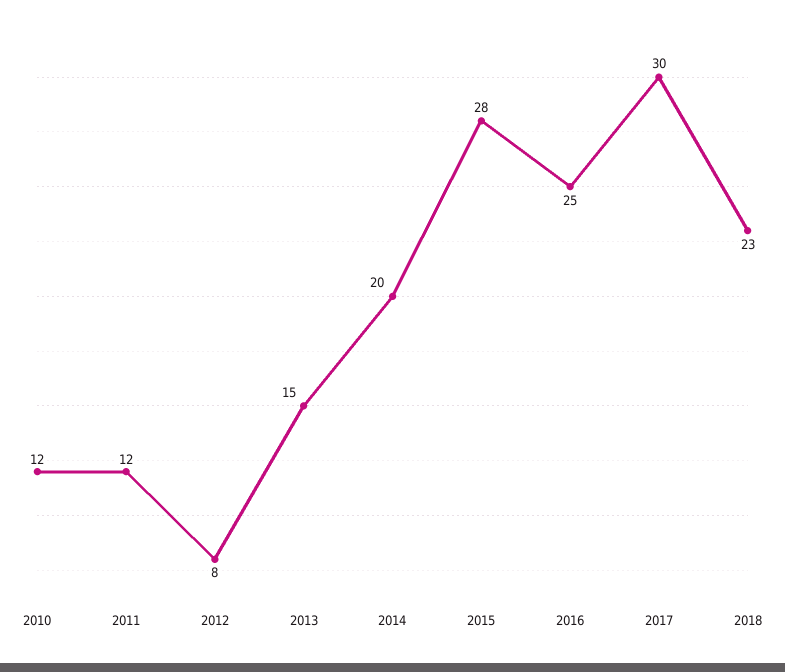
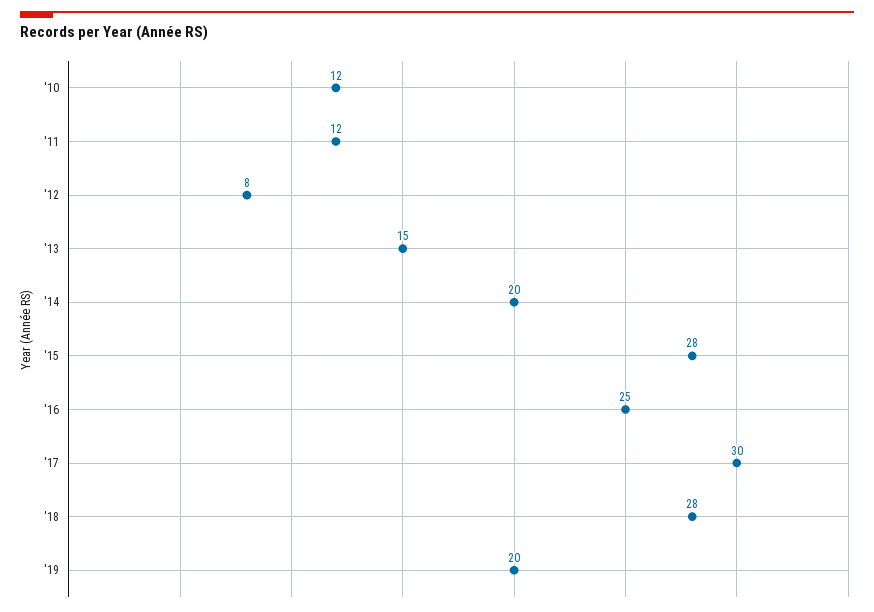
2018: 23 -> 28
'19: none -> 20

